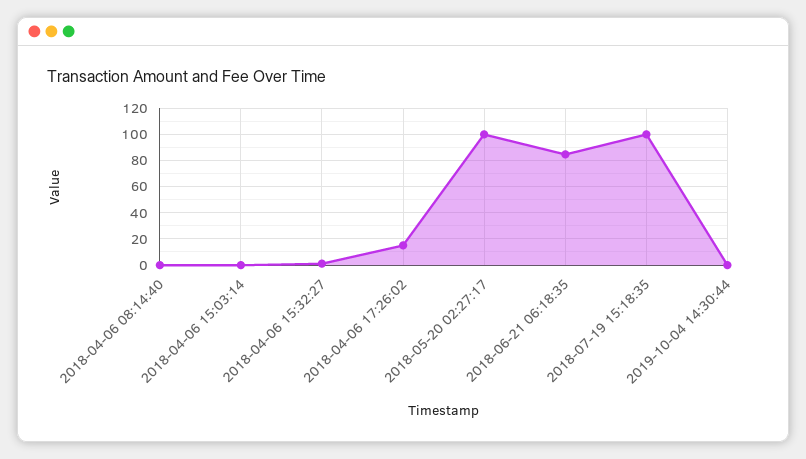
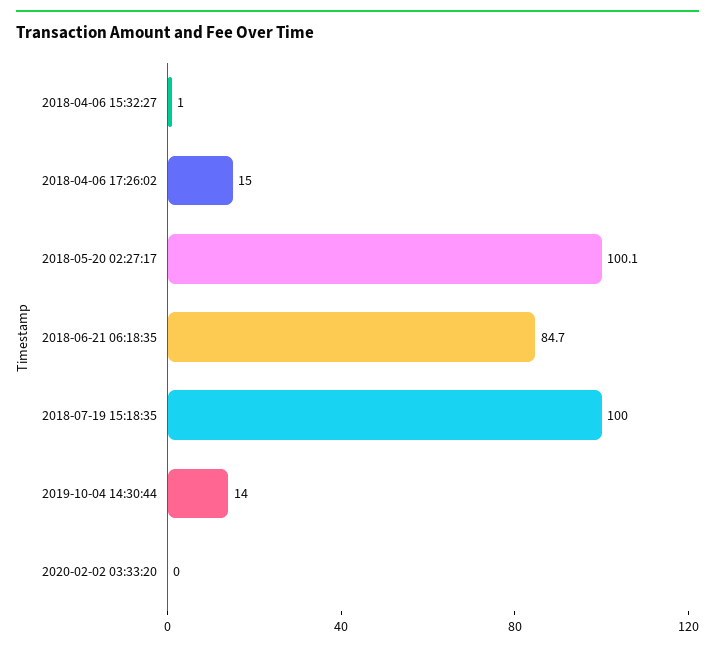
2018-04-06 08:14:40: 0 -> none
2018-04-06 15:03:14: 0 -> none
2019-10-04 14:30:44: 0 -> 14
2020-02-02 03:33:20: none -> 0

